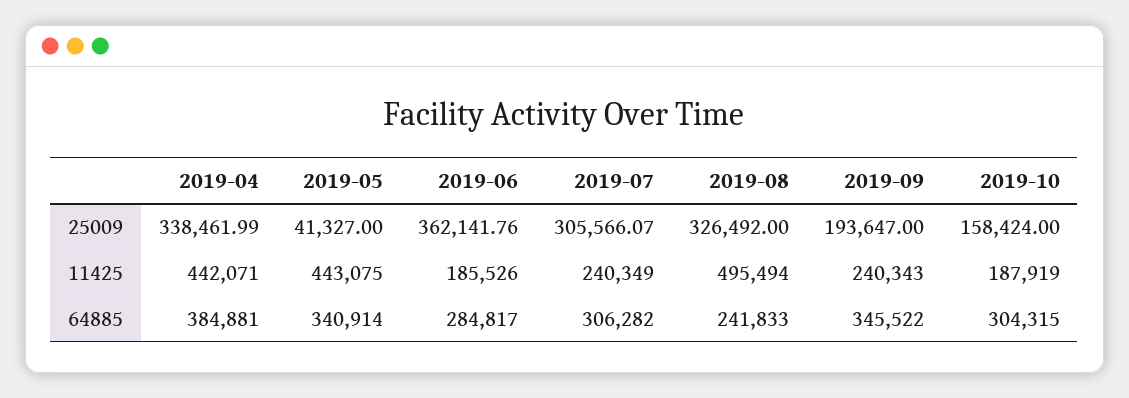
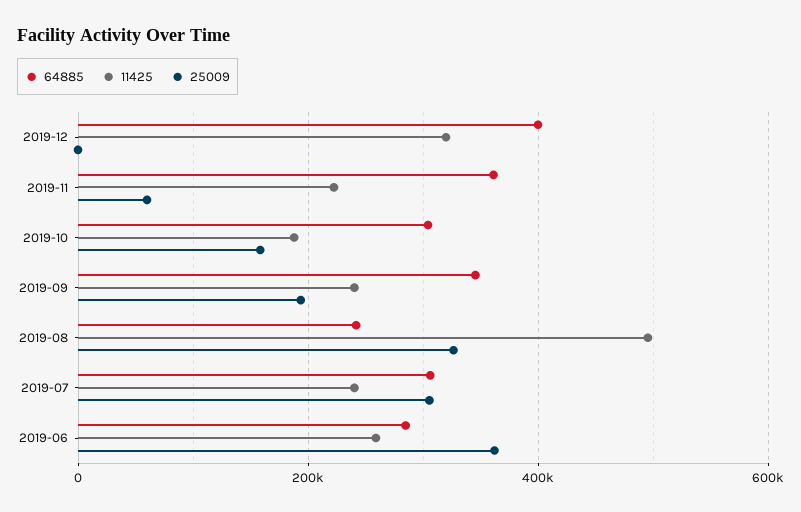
25009, 2019-04: 338461.99 -> none
25009, 2019-05: 41327 -> none
11425, 2019-04: 442071 -> none
11425, 2019-05: 443075 -> none
11425, 2019-06: 185526 -> 260000
64885, 2019-04: 384881 -> none
64885, 2019-05: 340914 -> none
64885, 2019-12: none -> 400000
11425, 2019-12: none -> 320000
25009, 2019-12: none -> 0
64885, 2019-11: none -> 360000
11425, 2019-11: none -> 220000
25009, 2019-11: none -> 60000

